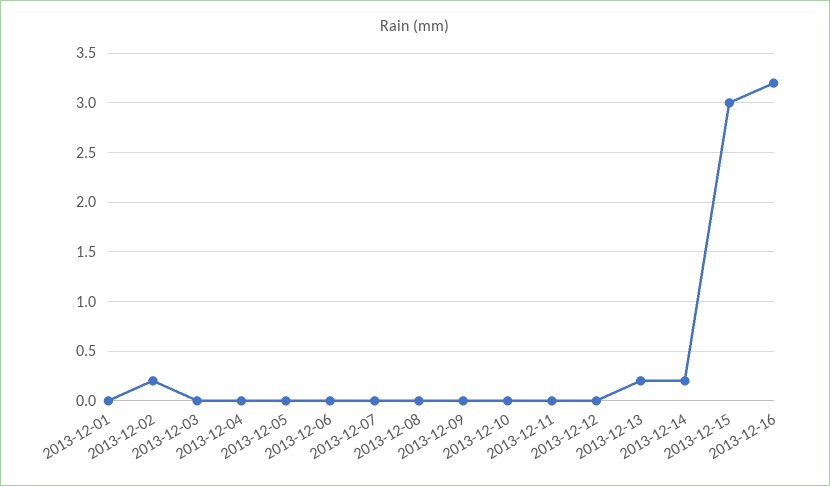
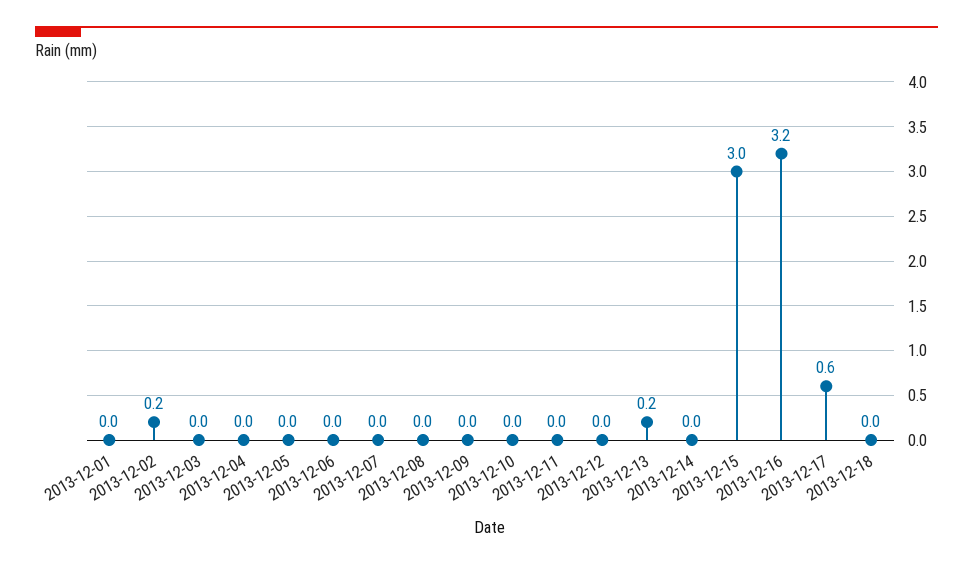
2013-12-14: 0.2 -> 0
2013-12-17: none -> 0.6
2013-12-18: none -> 0

